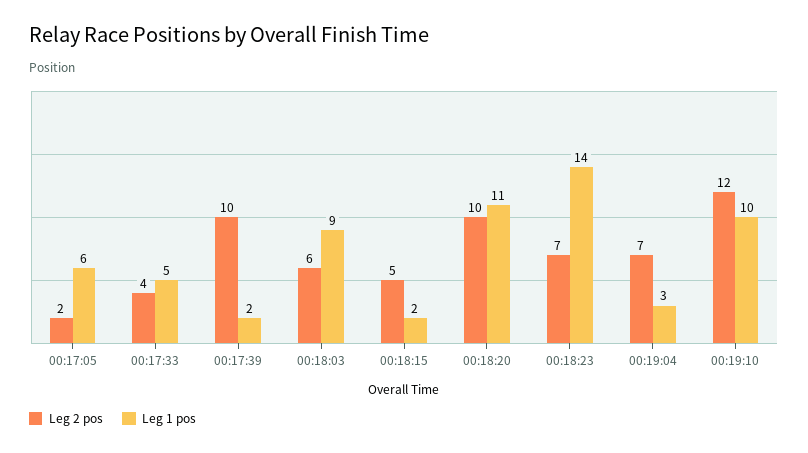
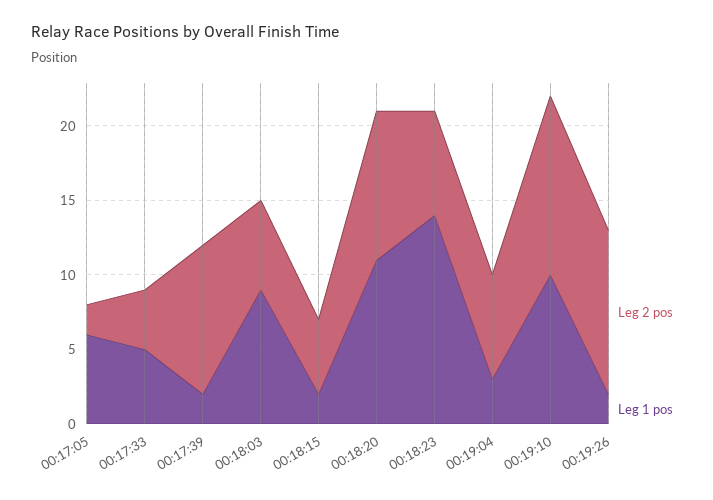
Leg 2 pos, 00:19:26: none -> 11
Leg 1 pos, 00:19:26: none -> 2

